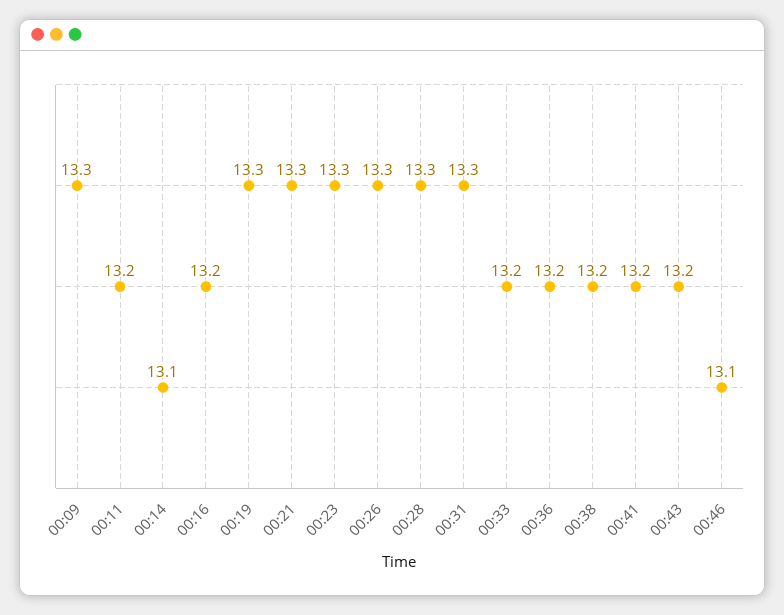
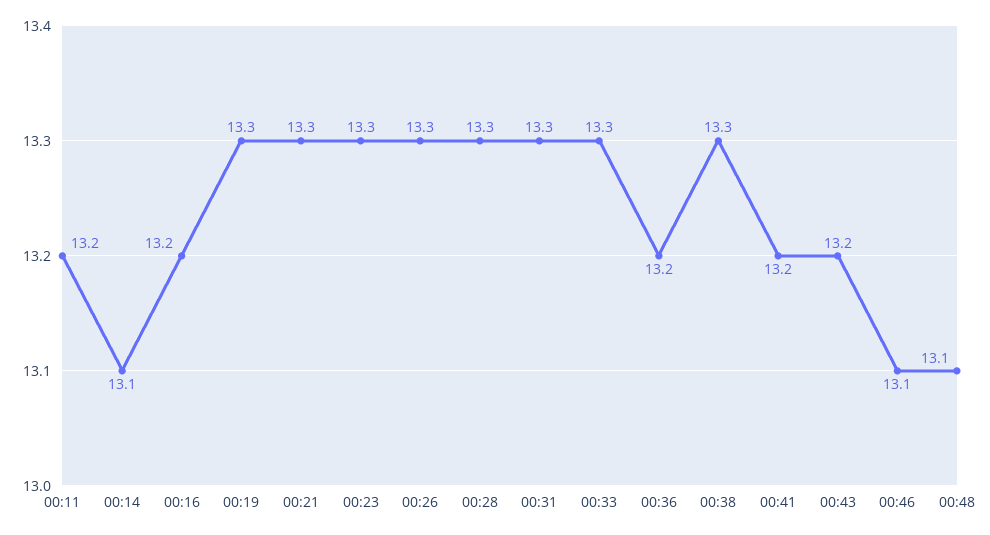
00:09: 13.3 -> none
00:33: 13.2 -> 13.3
00:38: 13.2 -> 13.3
00:48: none -> 13.1

